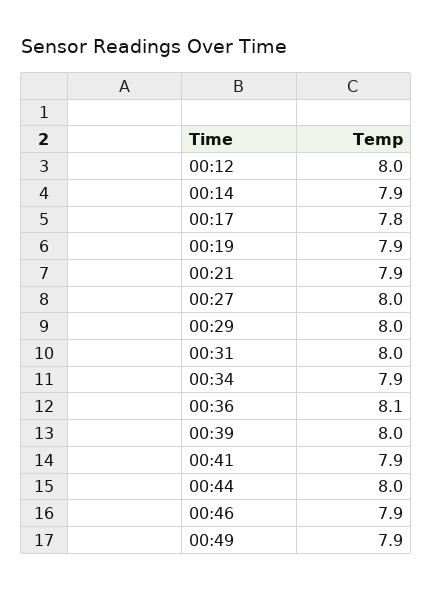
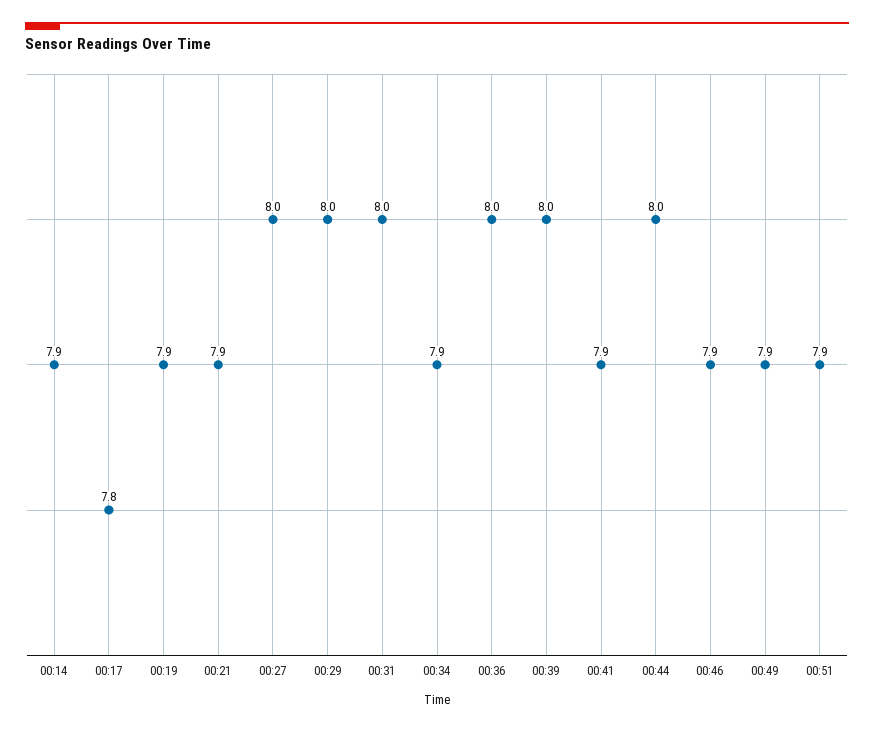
00:12: 8 -> none
00:36: 8.1 -> 8
00:51: none -> 7.9

